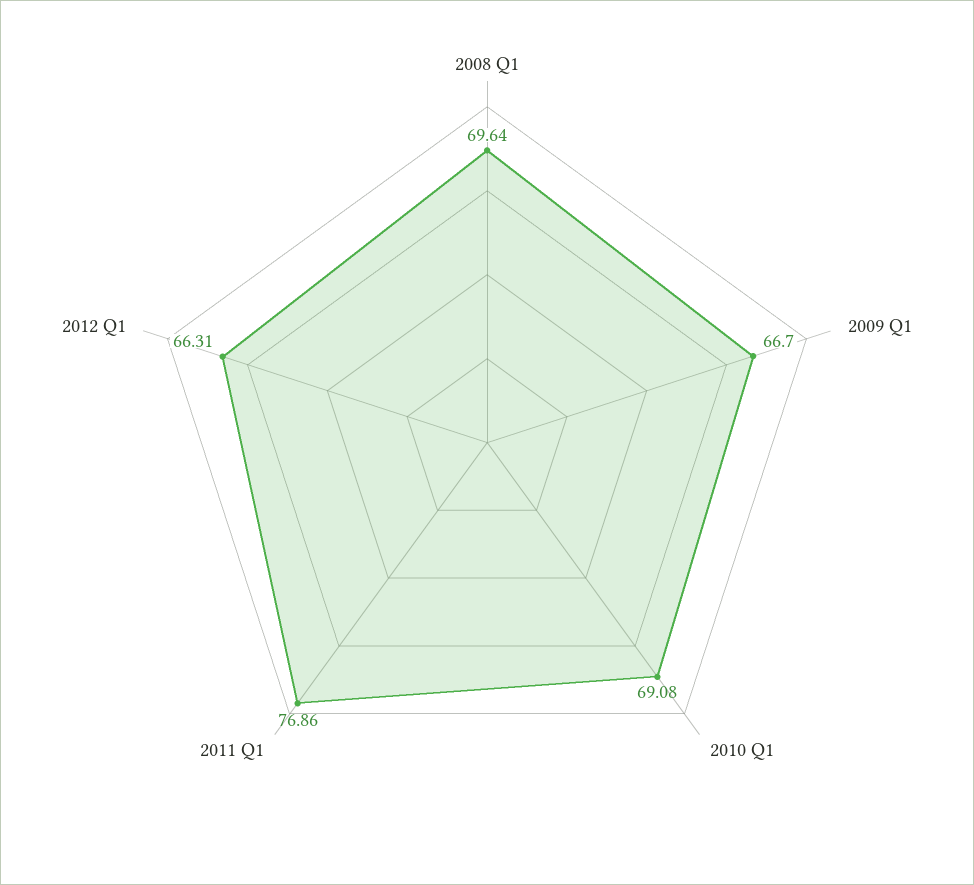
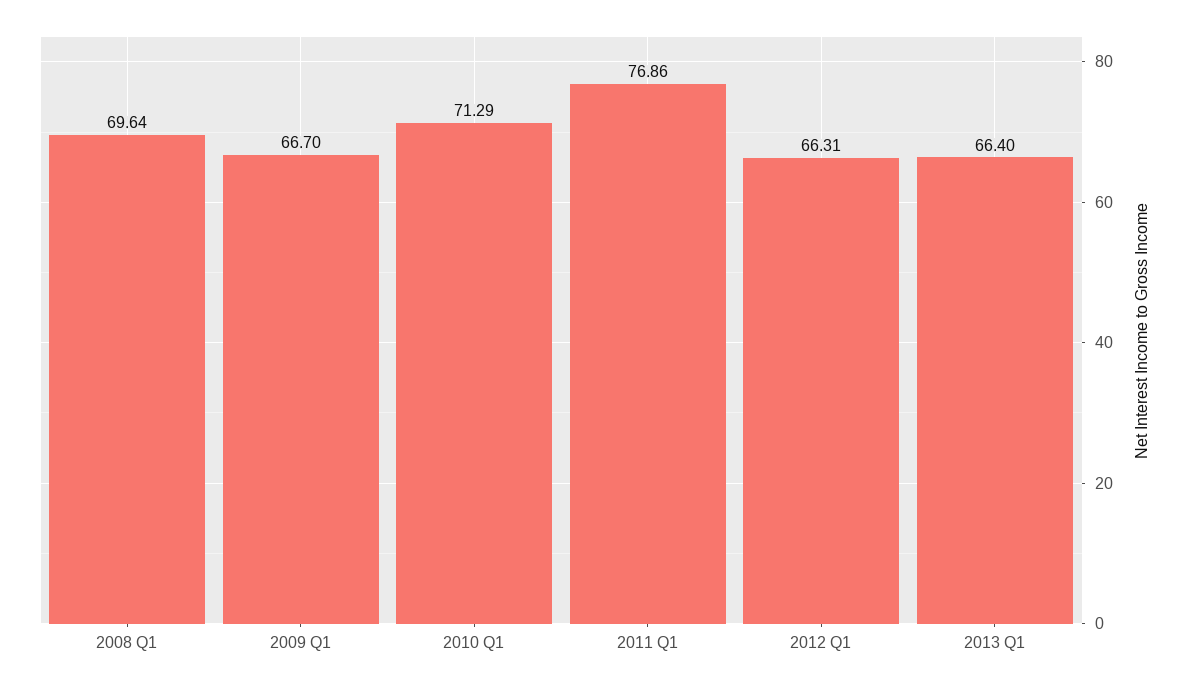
2010 Q1: 69.08 -> 71.29
2013 Q1: none -> 66.4

